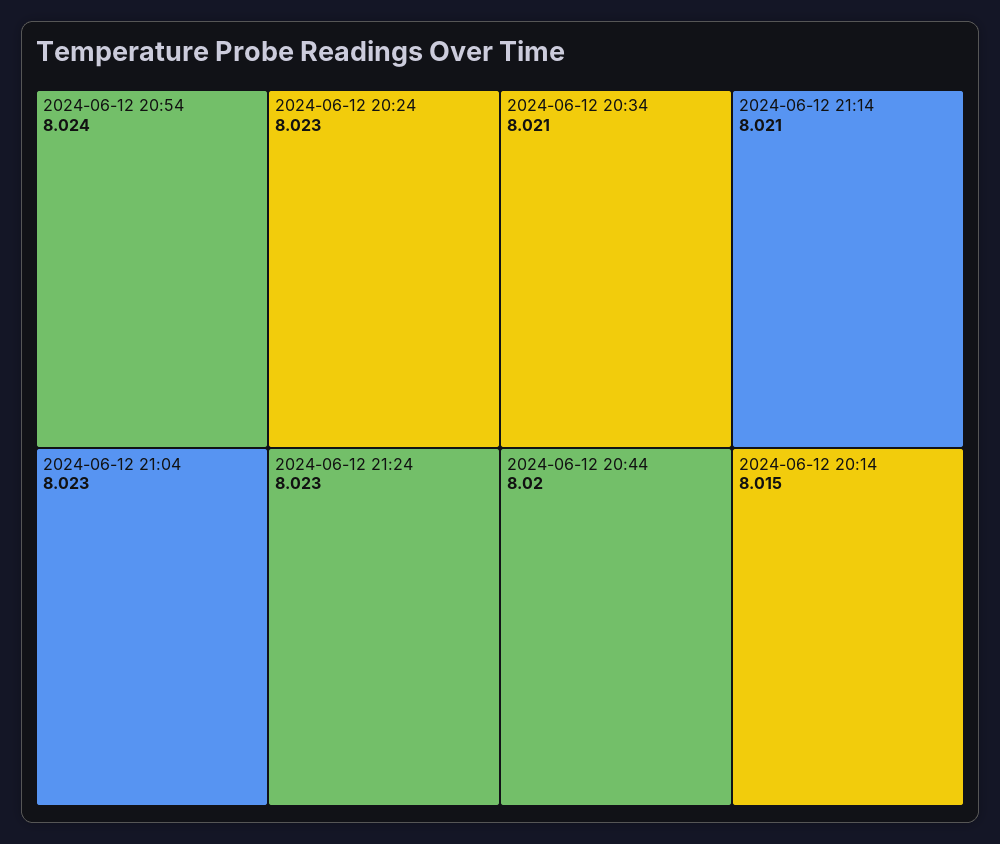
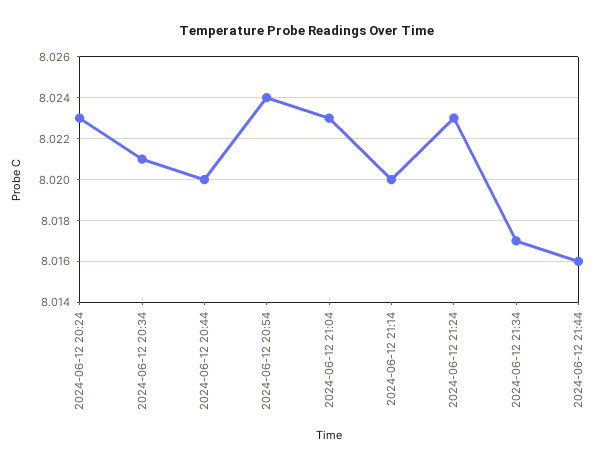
2024-06-12 21:14: 8.021 -> 8.02
2024-06-12 20:14: 8.015 -> none
2024-06-12 21:34: none -> 8.017
2024-06-12 21:44: none -> 8.016

